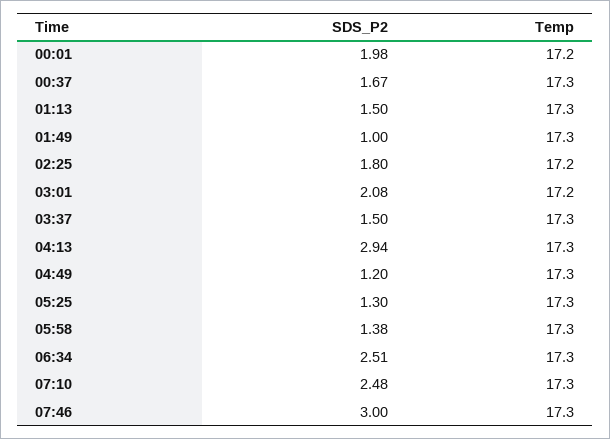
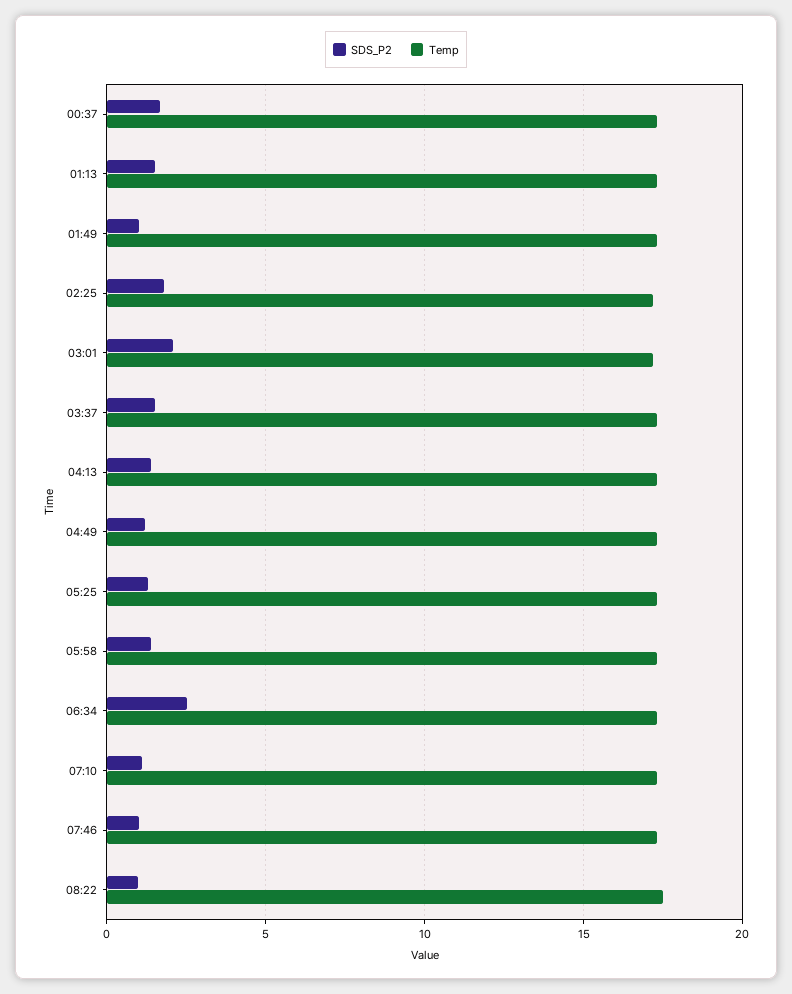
SDS_P2, 00:01: 1.98 -> none
Temp, 00:01: 17.2 -> none
SDS_P2, 04:13: 2.94 -> 1.5
SDS_P2, 07:10: 2.48 -> 1
SDS_P2, 07:46: 3 -> 1
SDS_P2, 08:22: none -> 1
Temp, 08:22: none -> 17.5

